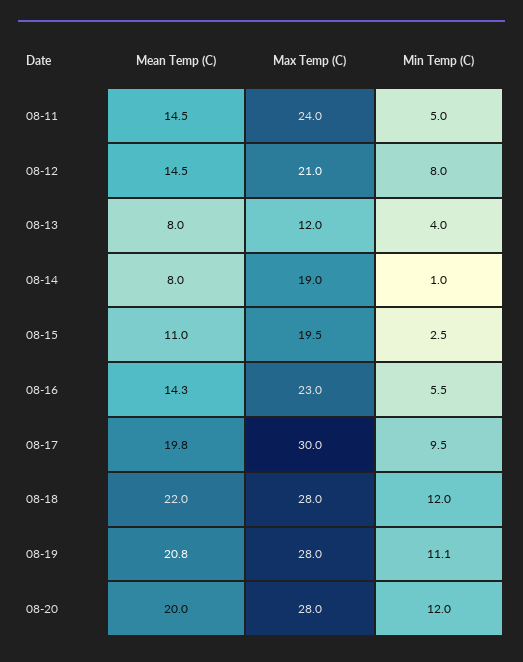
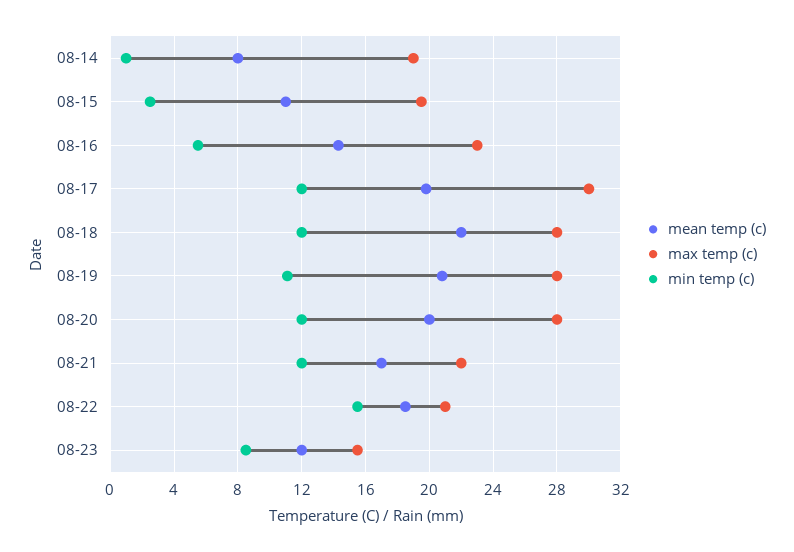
Mean Temp (C), 08-11: 14.5 -> none
Max Temp (C), 08-11: 24 -> none
Min Temp (C), 08-11: 5 -> none
Mean Temp (C), 08-12: 14.5 -> none
Max Temp (C), 08-12: 21 -> none
Min Temp (C), 08-12: 8 -> none
Mean Temp (C), 08-13: 8 -> none
Max Temp (C), 08-13: 12 -> none
Min Temp (C), 08-13: 4 -> none
Min Temp (C), 08-17: 9.5 -> 12
Mean Temp (C), 08-21: none -> 17
Max Temp (C), 08-21: none -> 22
Min Temp (C), 08-21: none -> 12
Mean Temp (C), 08-22: none -> 18.5
Max Temp (C), 08-22: none -> 21
Min Temp (C), 08-22: none -> 15.5
Mean Temp (C), 08-23: none -> 12
Max Temp (C), 08-23: none -> 15.5
Min Temp (C), 08-23: none -> 8.5

